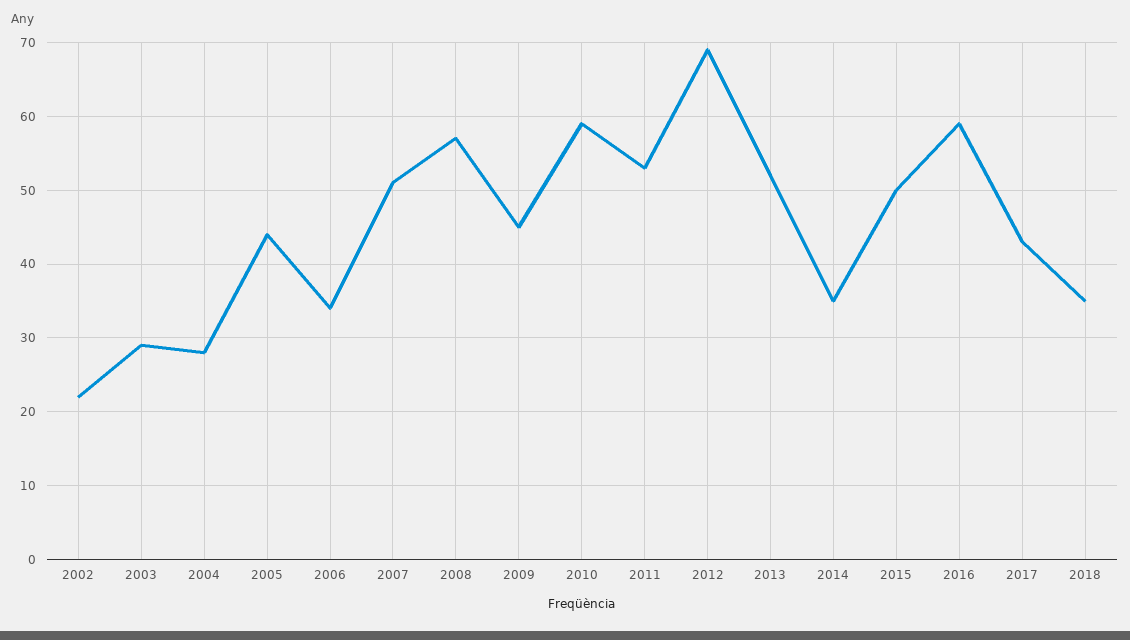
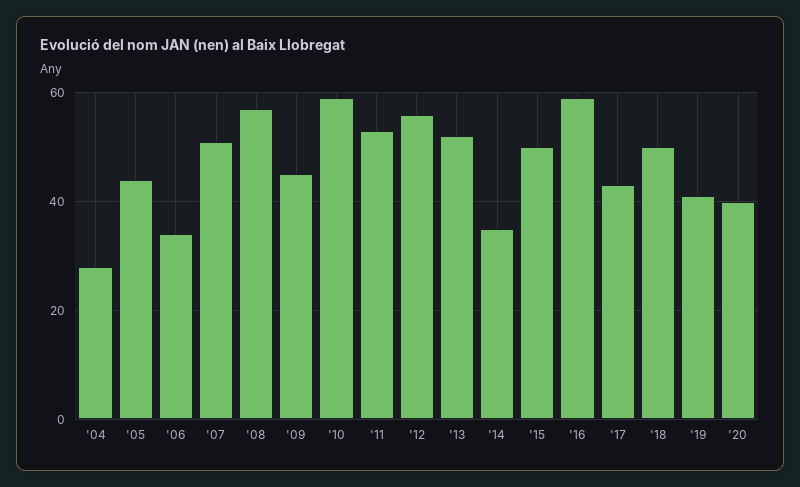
2002: 22 -> none
2003: 29 -> none
2012: 69 -> 55
2018: 35 -> 50
'19: none -> 40
'20: none -> 40

